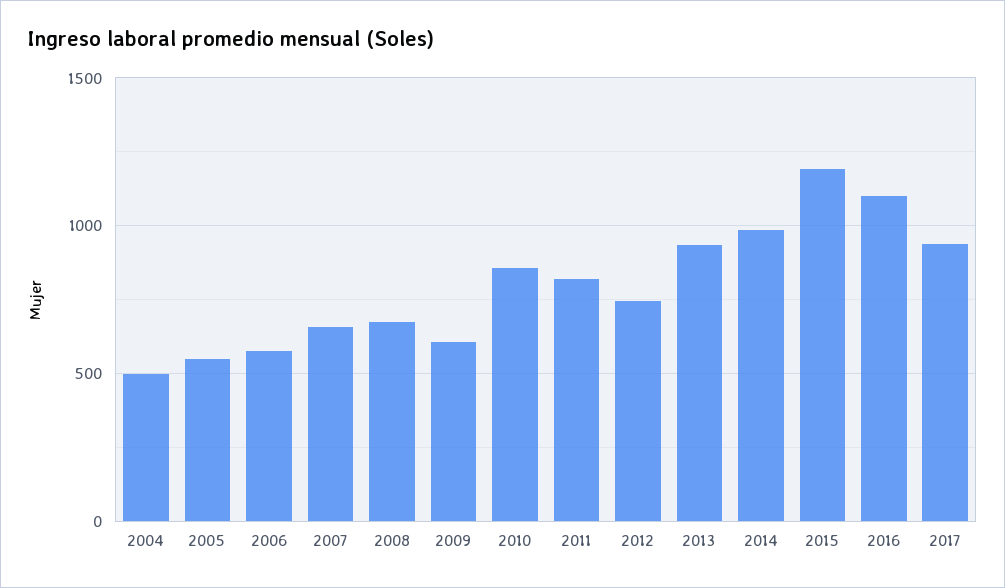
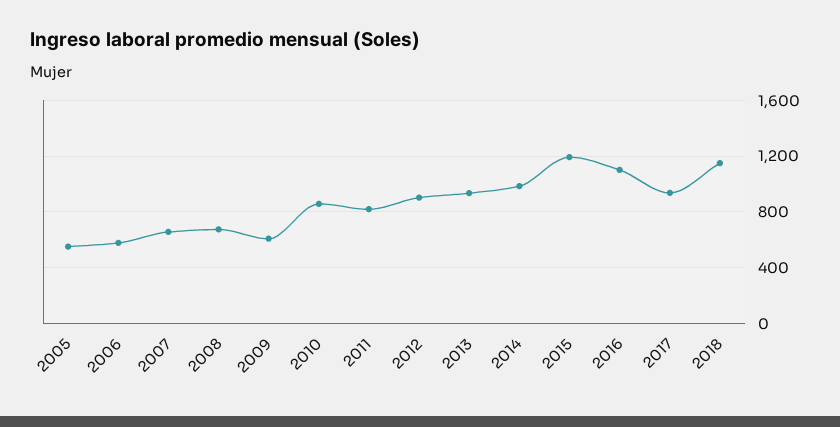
2004: 500 -> none
2012: 750 -> 900
2018: none -> 1150

